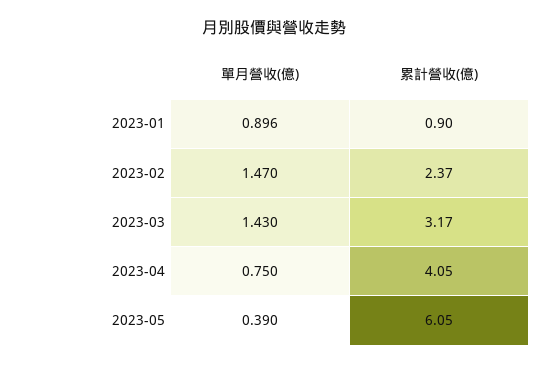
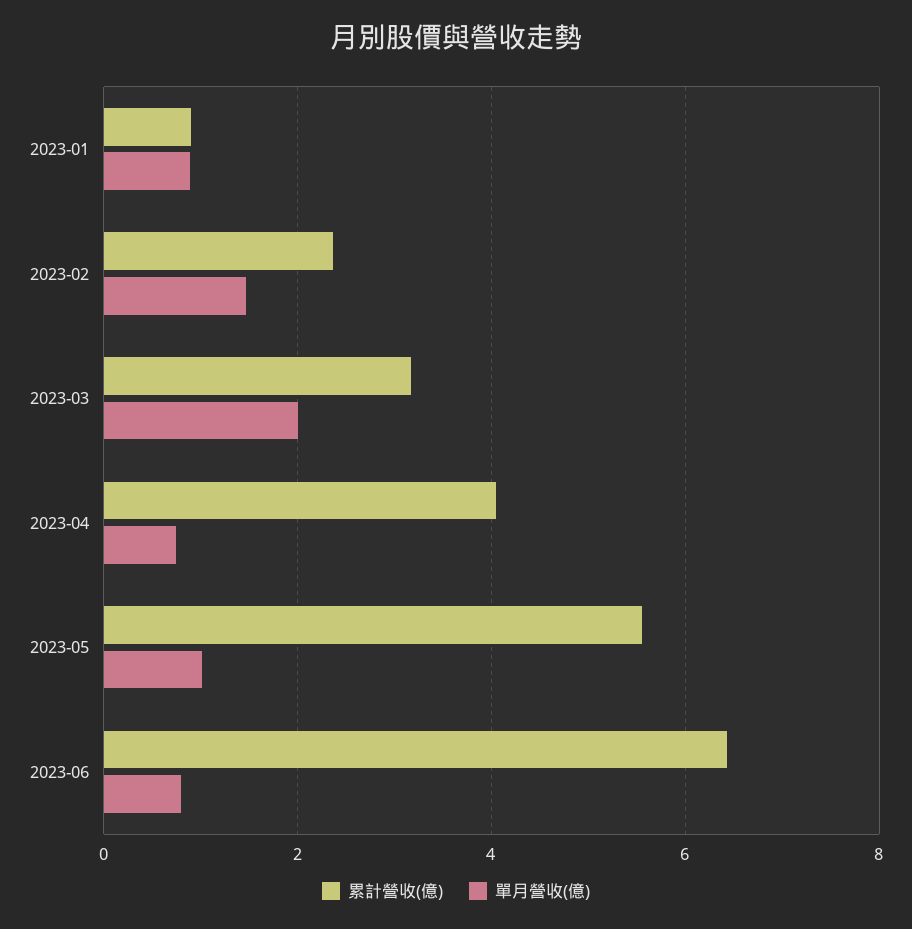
單月營收(億), 2023-03: 1.43 -> 2
單月營收(億), 2023-05: 0.39 -> 1
累計營收(億), 2023-05: 6.05 -> 5.6
累計營收(億), 2023-06: none -> 6.4
單月營收(億), 2023-06: none -> 0.8

